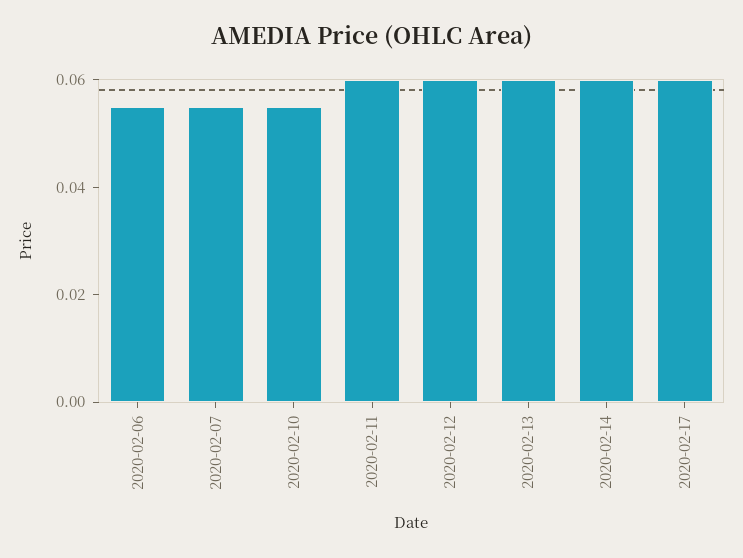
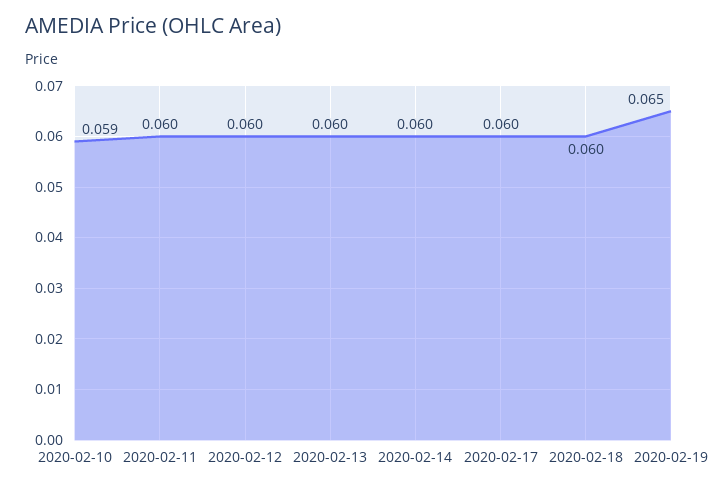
2020-02-06: 0.055 -> none
2020-02-07: 0.055 -> none
2020-02-10: 0.055 -> 0.059
2020-02-18: none -> 0.06
2020-02-19: none -> 0.065

